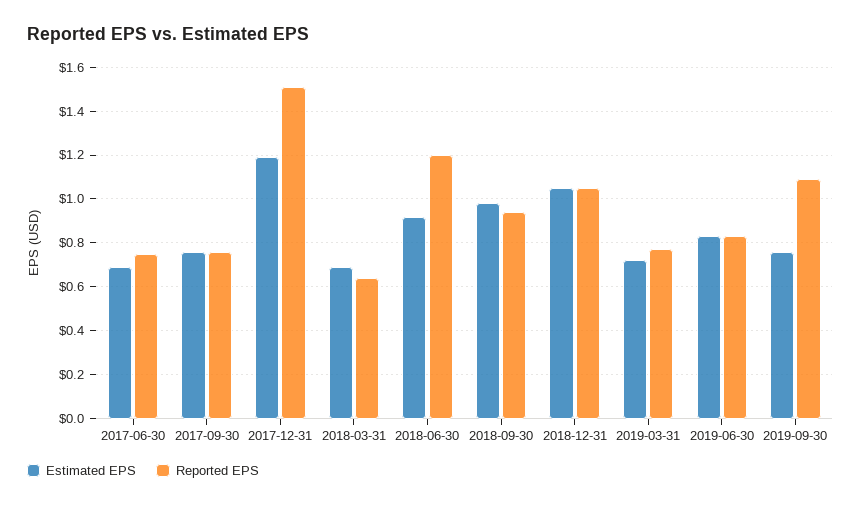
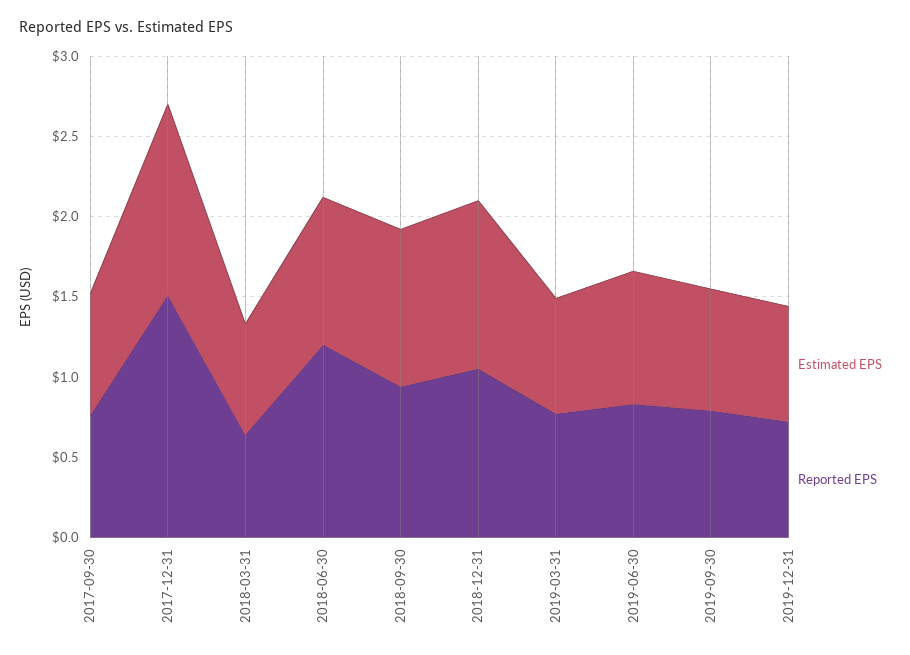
Estimated EPS, 2017-06-30: 0.7 -> none
Reported EPS, 2017-06-30: 0.75 -> none
Reported EPS, 2019-09-30: 1.1 -> 0.8
Estimated EPS, 2019-12-31: none -> 0.7
Reported EPS, 2019-12-31: none -> 0.7

